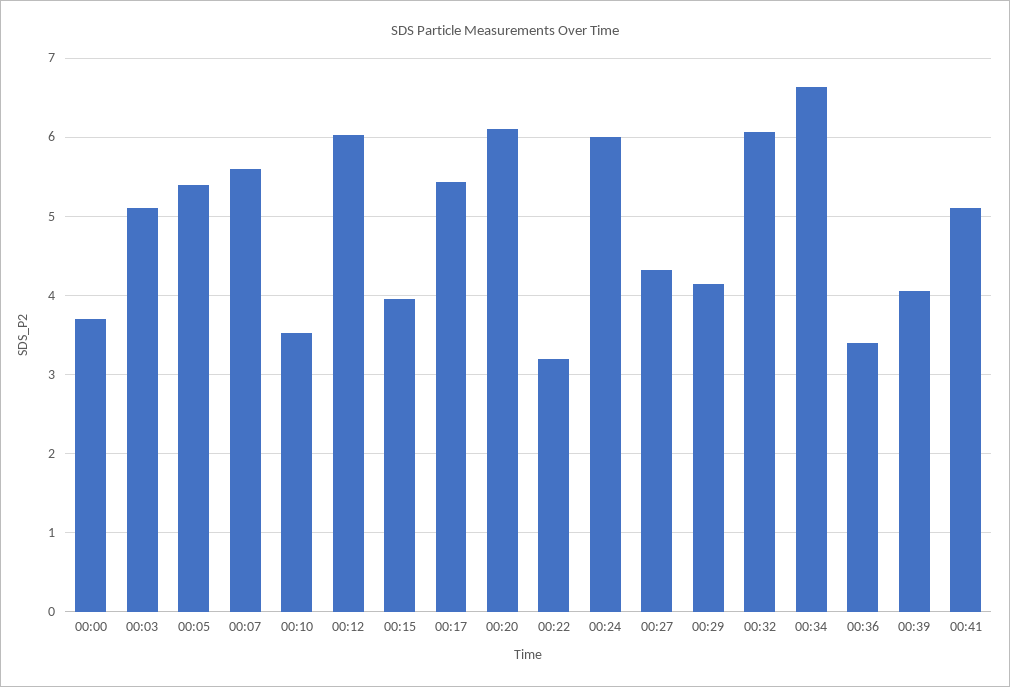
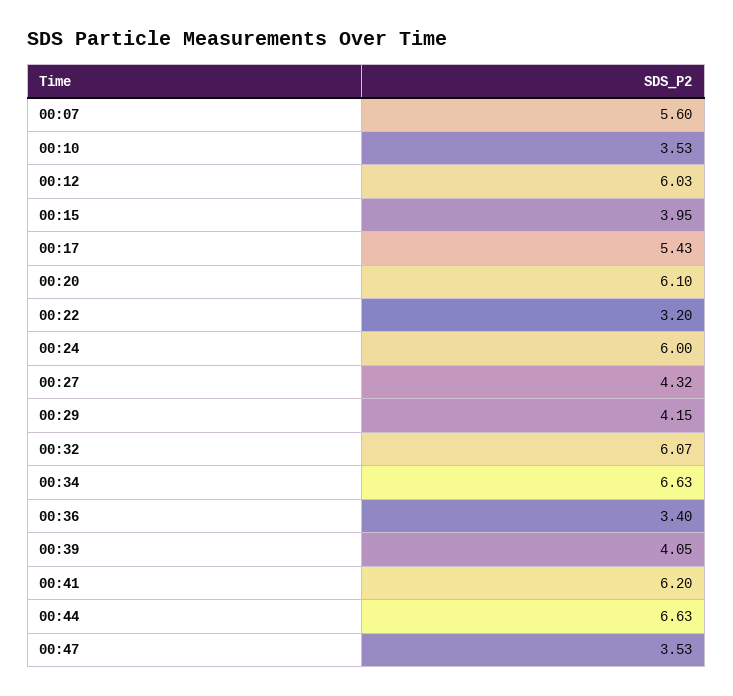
00:00: 3.7 -> none
00:03: 5.1 -> none
00:05: 5.4 -> none
00:41: 5.1 -> 6.2
00:44: none -> 6.63
00:47: none -> 3.53

